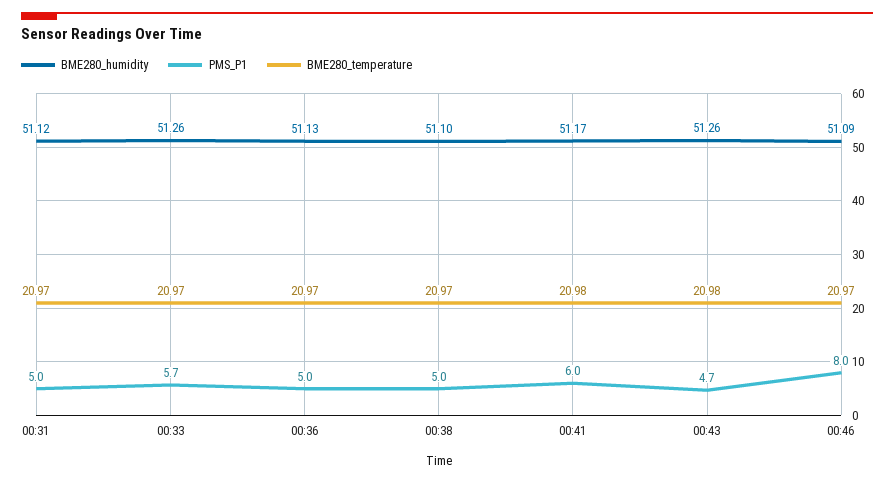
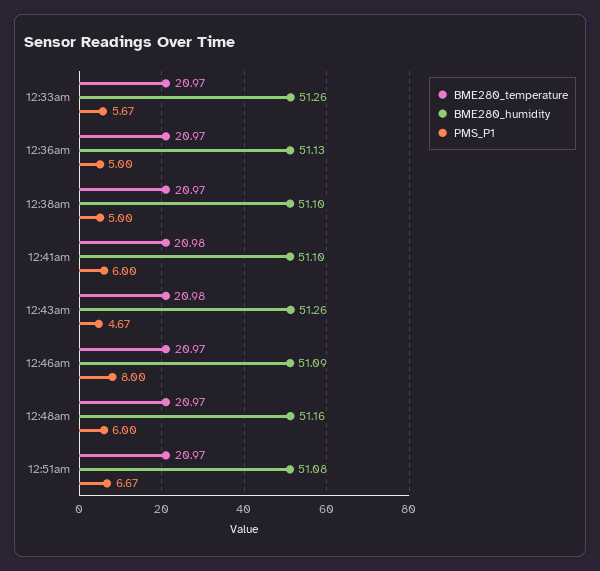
BME280_humidity, 00:31: 51.12 -> none
PMS_P1, 00:31: 5 -> none
BME280_temperature, 00:31: 20.97 -> none
BME280_humidity, 00:41: 51.17 -> 51.1
BME280_temperature, 12:48am: none -> 20.97
BME280_humidity, 12:48am: none -> 51.16
PMS_P1, 12:48am: none -> 6
BME280_temperature, 12:51am: none -> 20.97
BME280_humidity, 12:51am: none -> 51.08
PMS_P1, 12:51am: none -> 6.67

